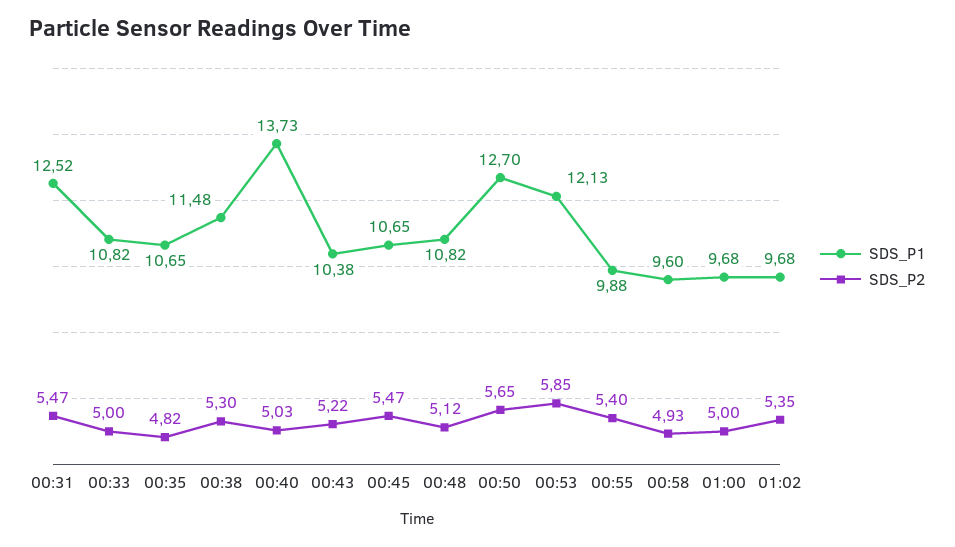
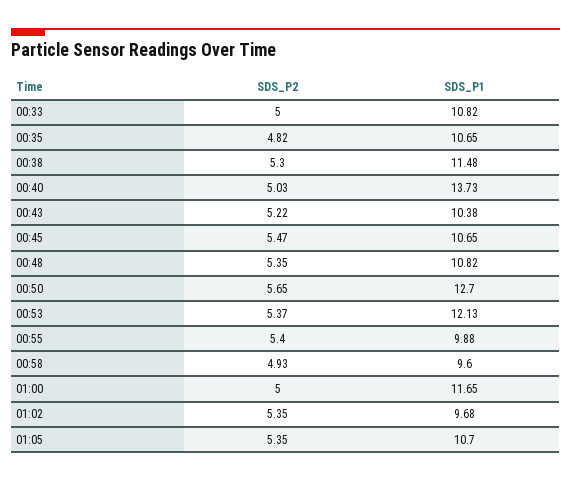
SDS_P1, 00:31: 12.52 -> none
SDS_P2, 00:31: 5.47 -> none
SDS_P2, 00:48: 5.12 -> 5.35
SDS_P2, 00:53: 5.85 -> 5.37
SDS_P1, 01:00: 9.68 -> 11.65
SDS_P2, 01:05: none -> 5.35
SDS_P1, 01:05: none -> 10.7

